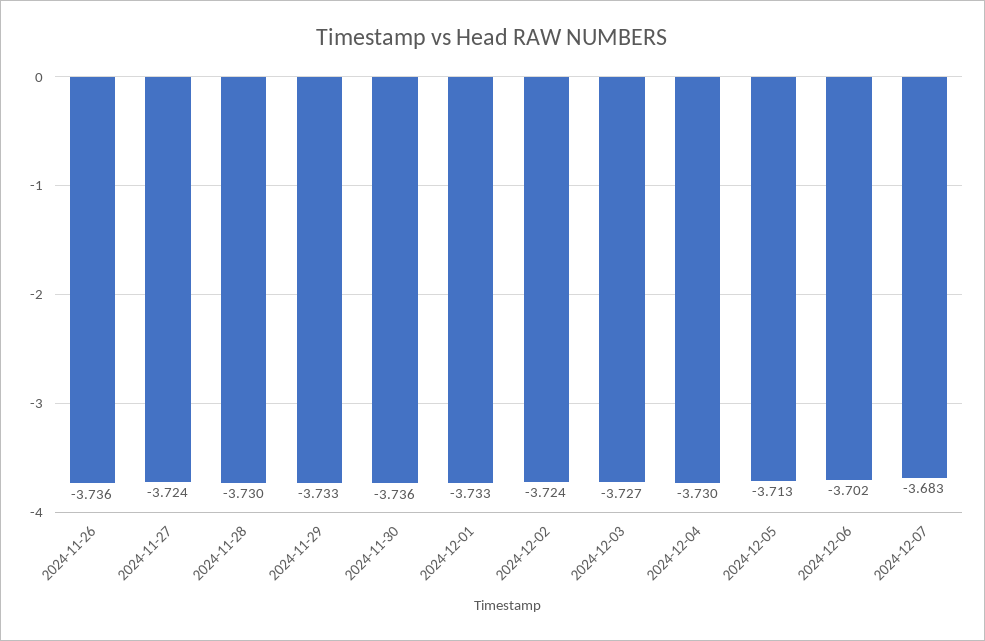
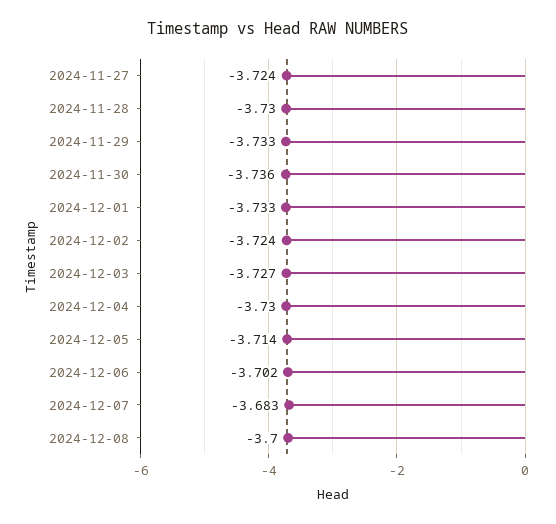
2024-11-26: -3.736 -> none
2024-12-05: -3.713 -> -3.714
2024-12-08: none -> -3.7

